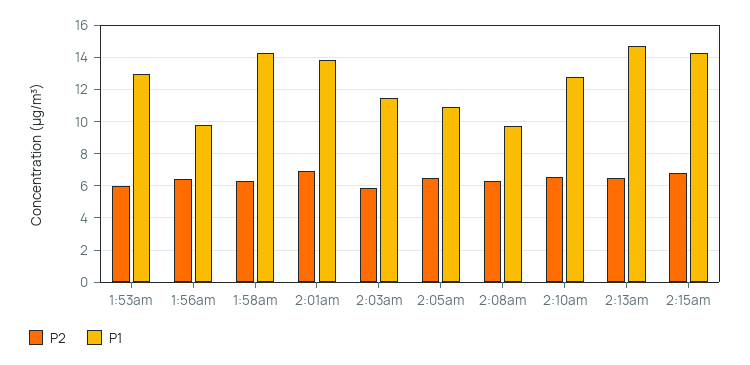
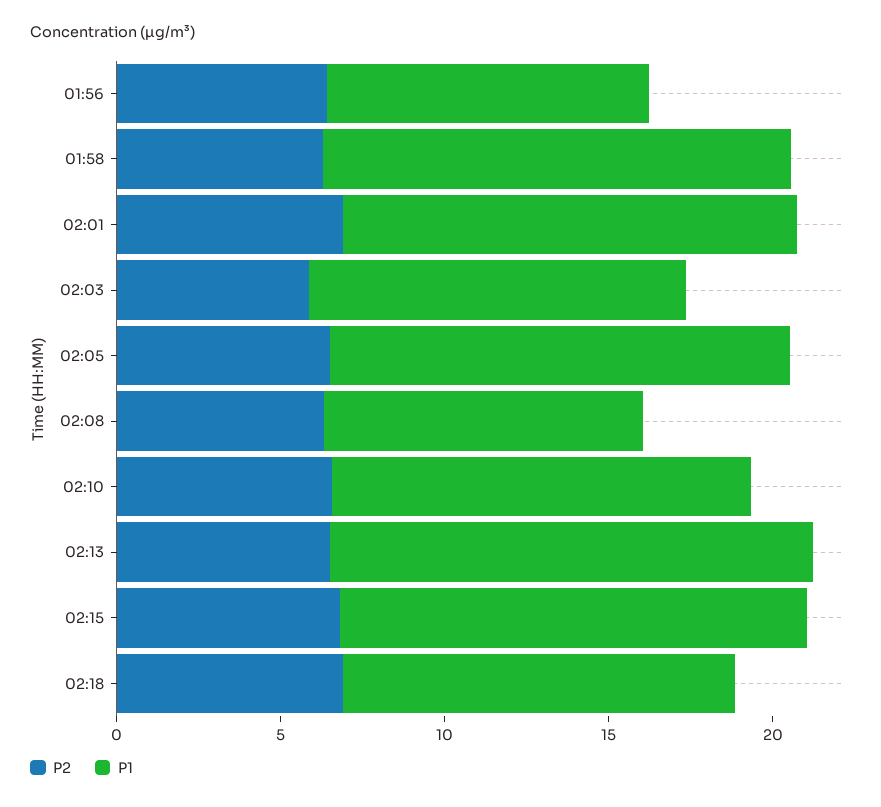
P2, 1:53am: 6 -> none
P1, 1:53am: 13 -> none
P1, 2:05am: 11 -> 14
P2, 02:18: none -> 7
P1, 02:18: none -> 12

